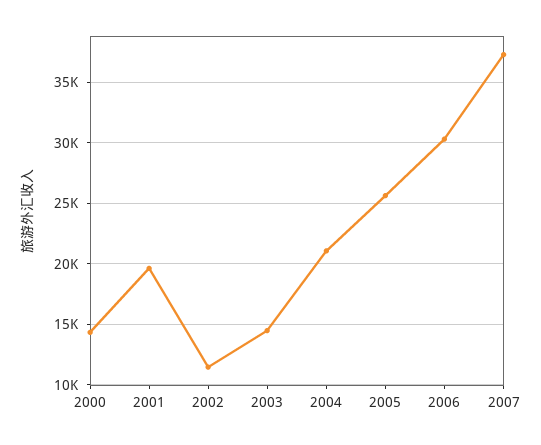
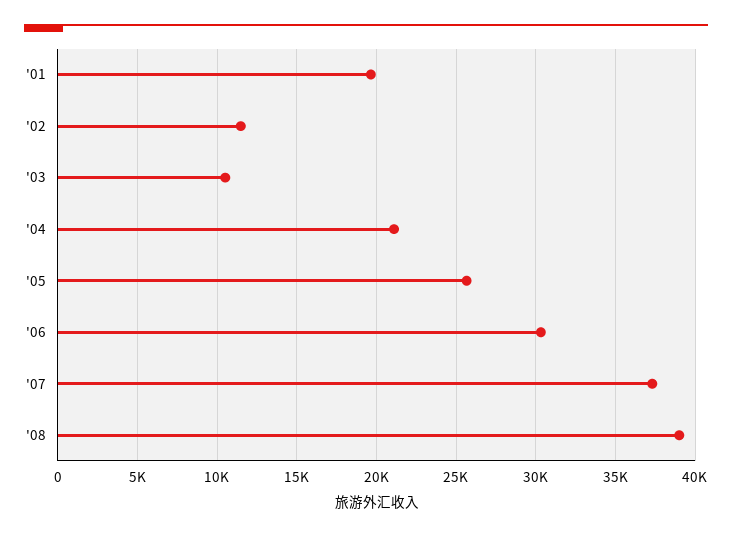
2000: 14500 -> none
2003: 14500 -> 10500
'08: none -> 39000

